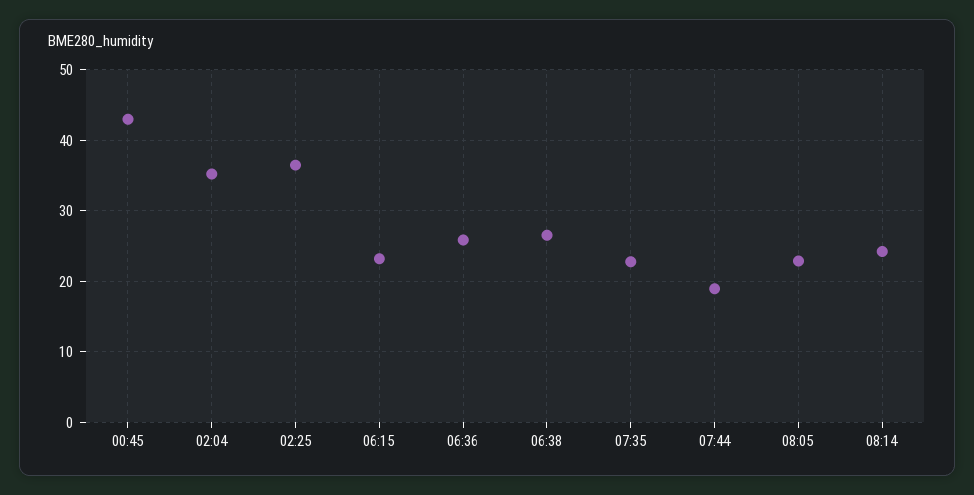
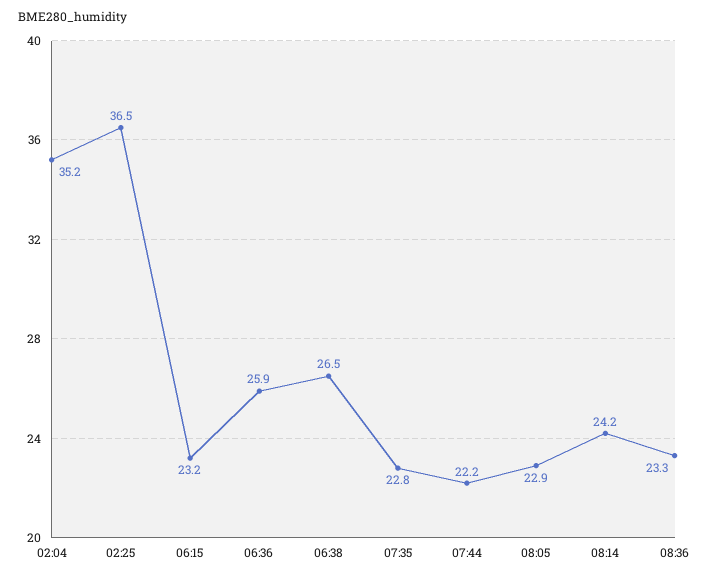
00:45: 43 -> none
07:44: 19 -> 22.2
08:36: none -> 23.3

